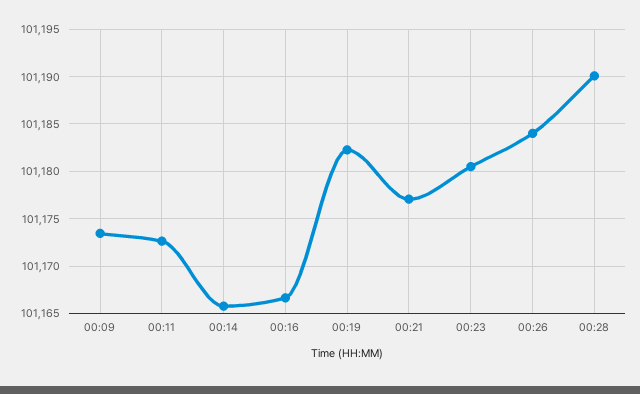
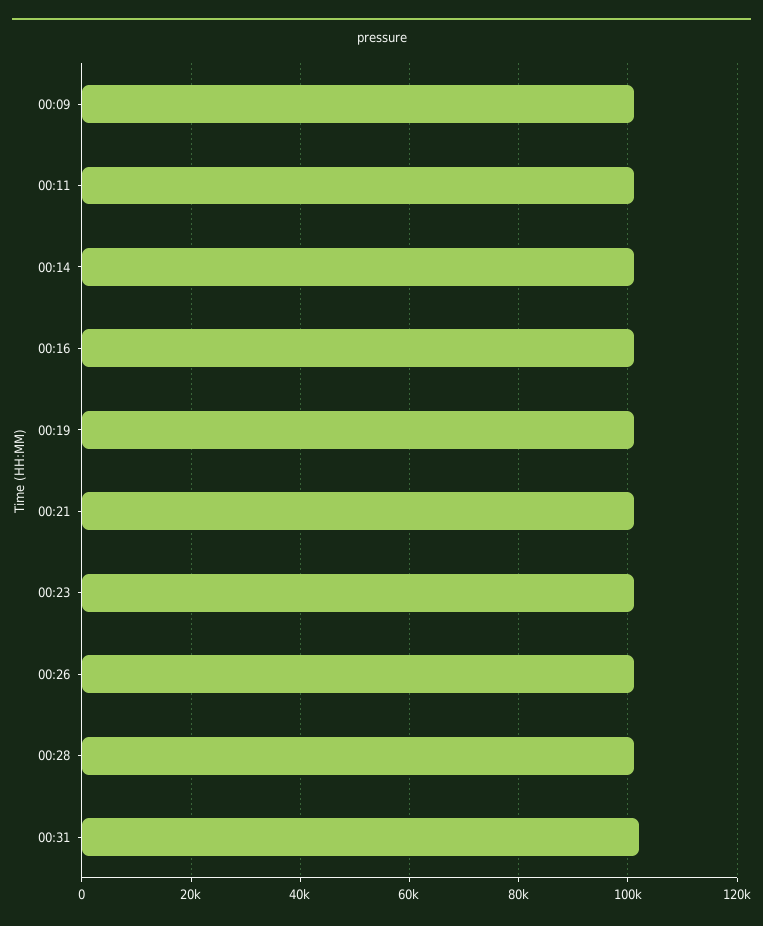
00:31: none -> 102000

